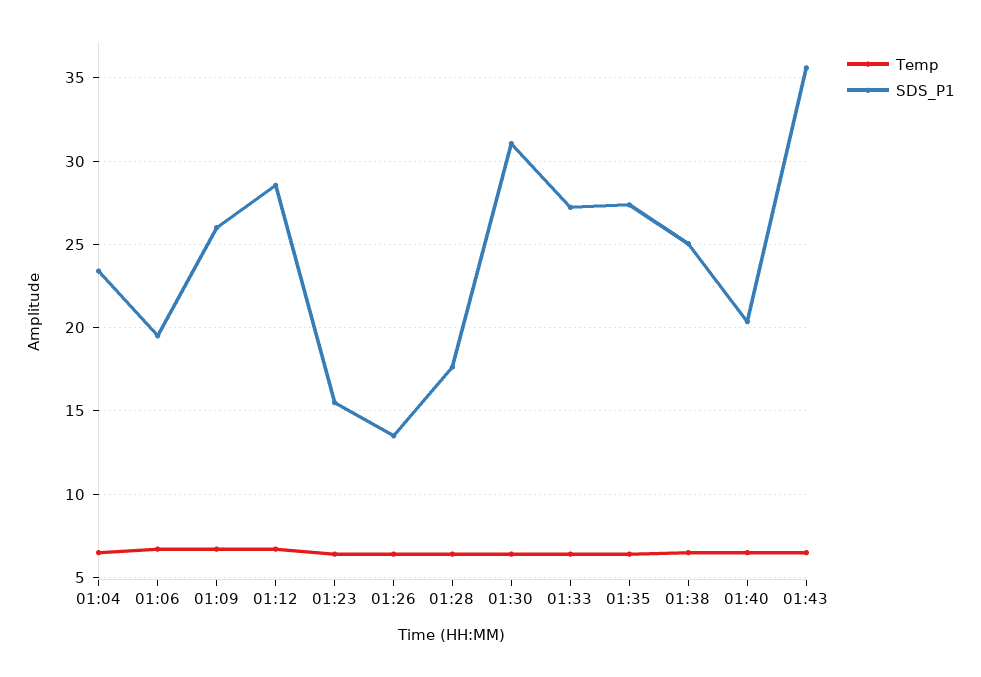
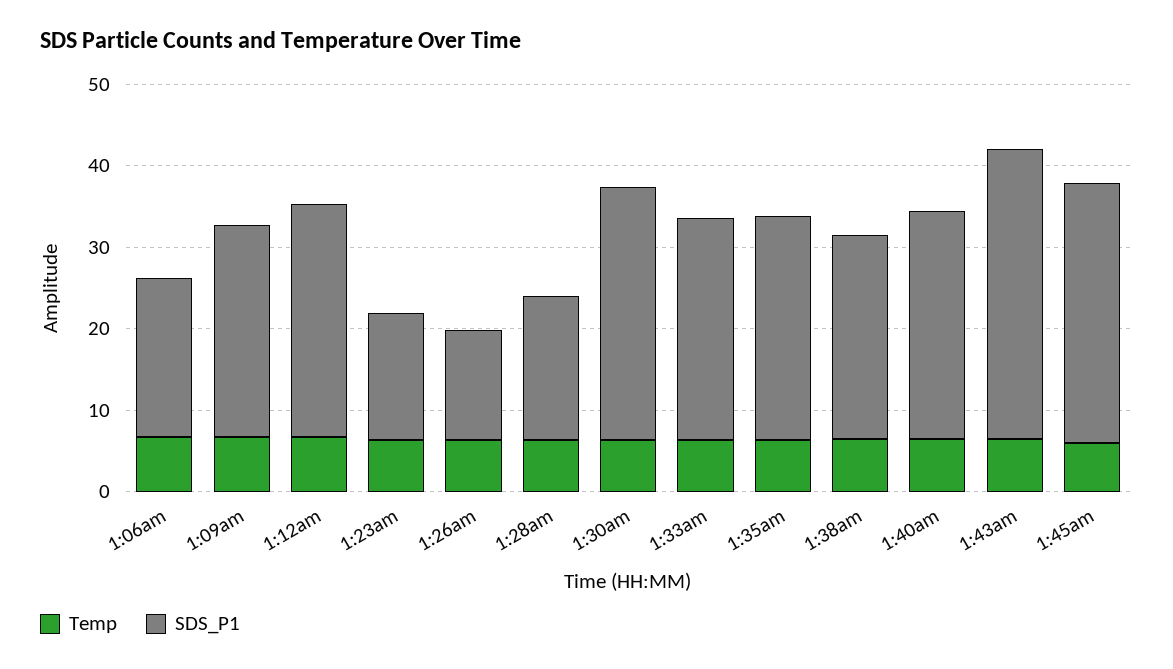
Temp, 01:04: 6.5 -> none
SDS_P1, 01:04: 23.5 -> none
SDS_P1, 01:40: 20.5 -> 28
Temp, 1:45am: none -> 6
SDS_P1, 1:45am: none -> 32

